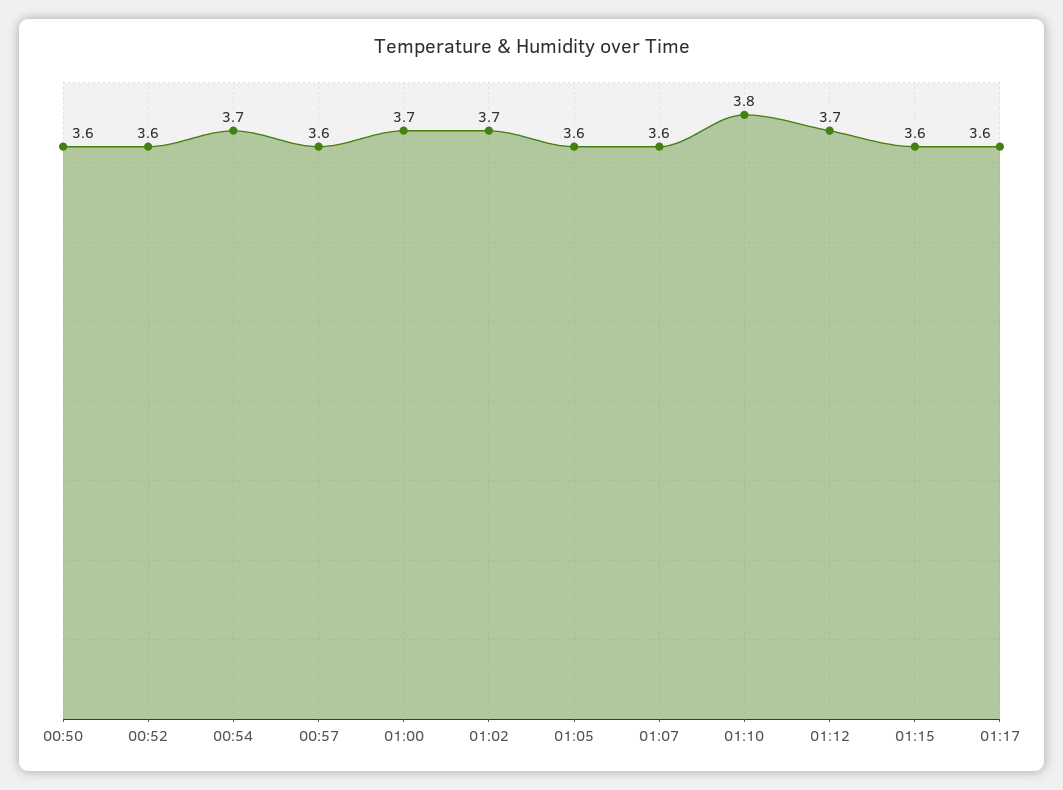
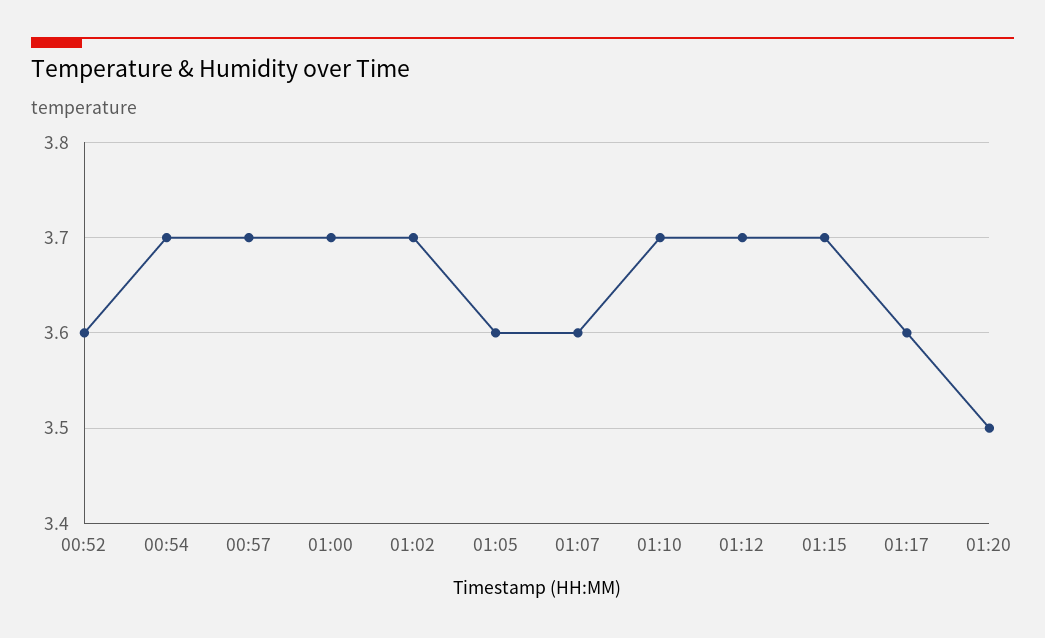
00:50: 3.6 -> none
00:57: 3.6 -> 3.7
01:10: 3.8 -> 3.7
01:15: 3.6 -> 3.7
01:20: none -> 3.5

